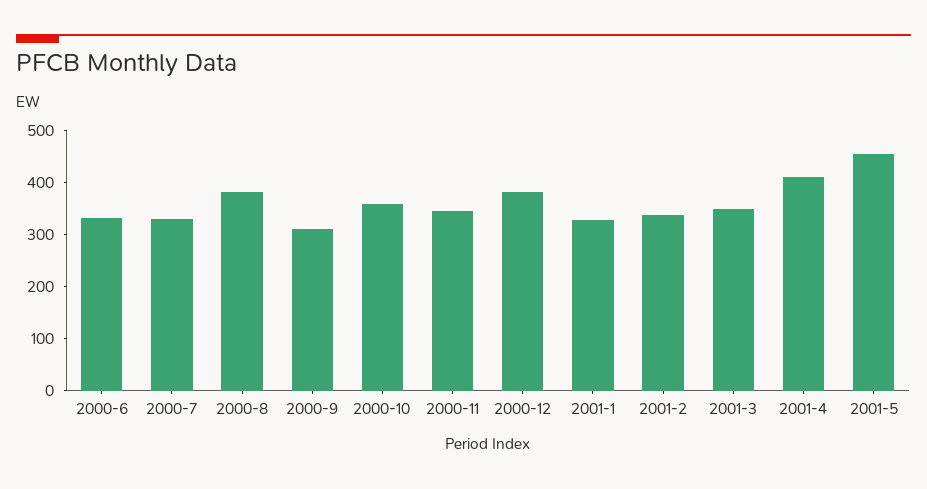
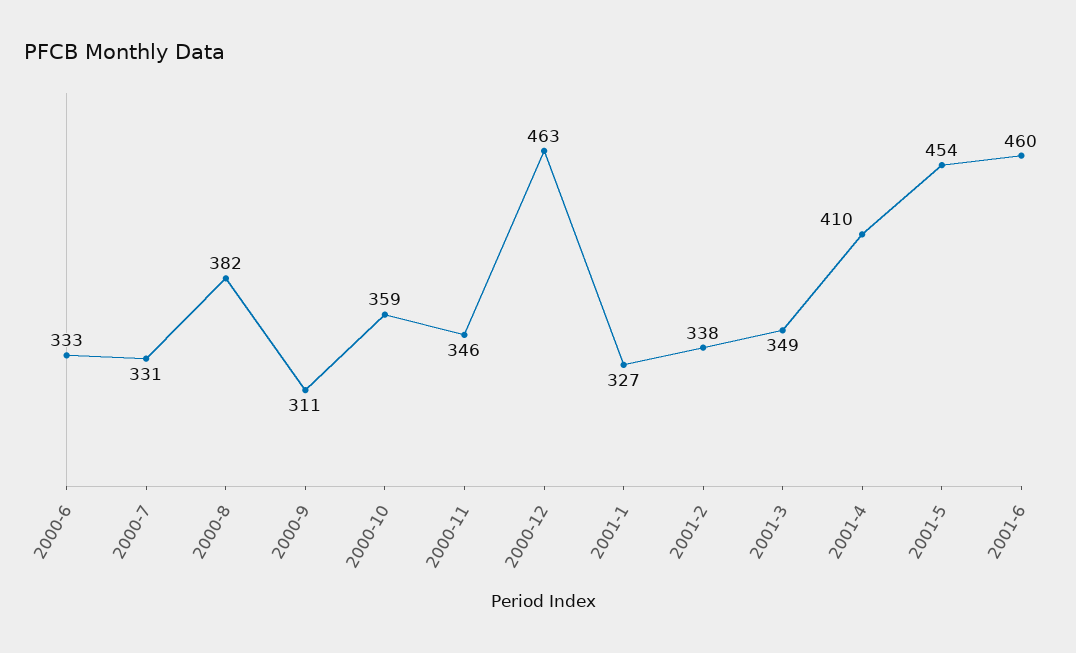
2000-12: 380 -> 463
2001-6: none -> 460

